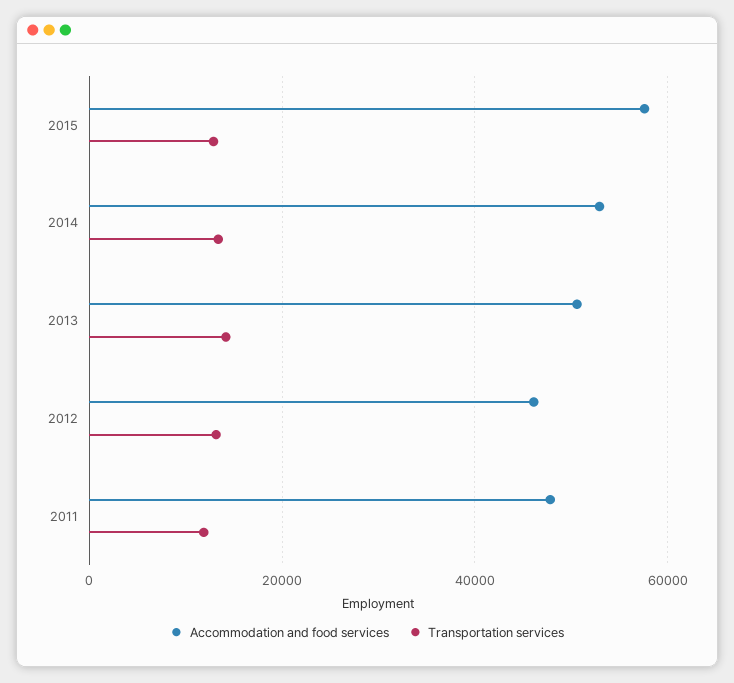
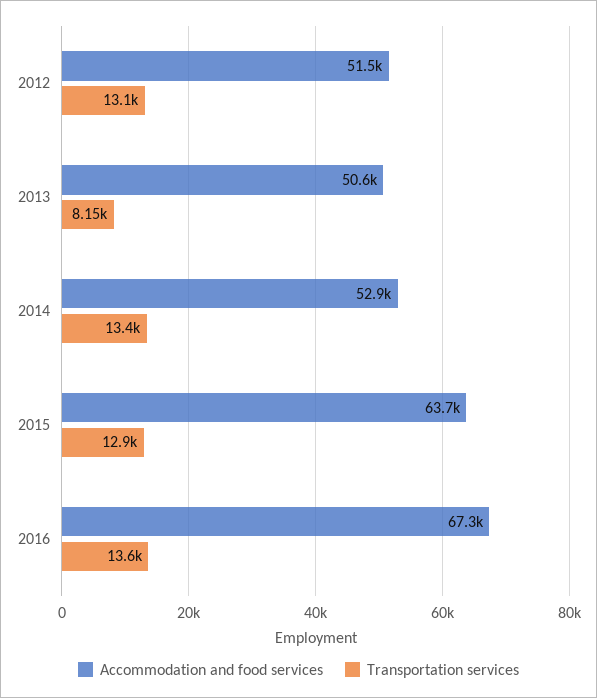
Accommodation and food services, 2015: 58000 -> 63700
Transportation services, 2013: 14000 -> 8150
Accommodation and food services, 2012: 46000 -> 51500
Accommodation and food services, 2011: 48000 -> none
Transportation services, 2011: 12000 -> none
Accommodation and food services, 2016: none -> 67300
Transportation services, 2016: none -> 13600

